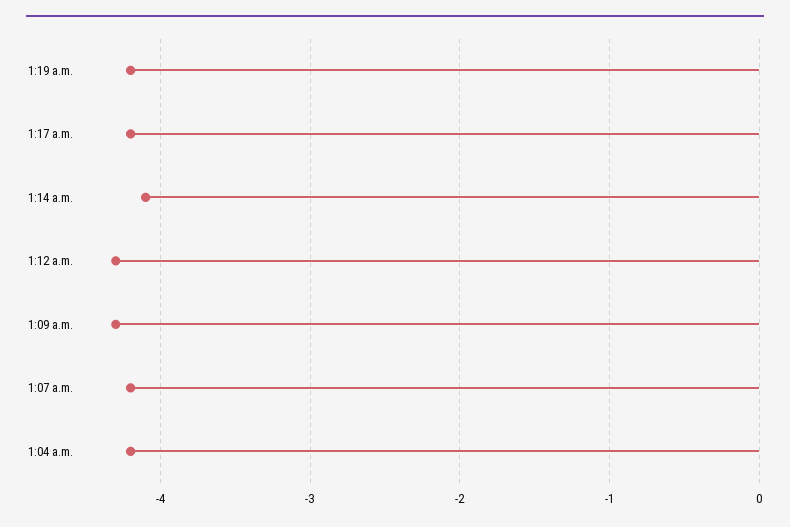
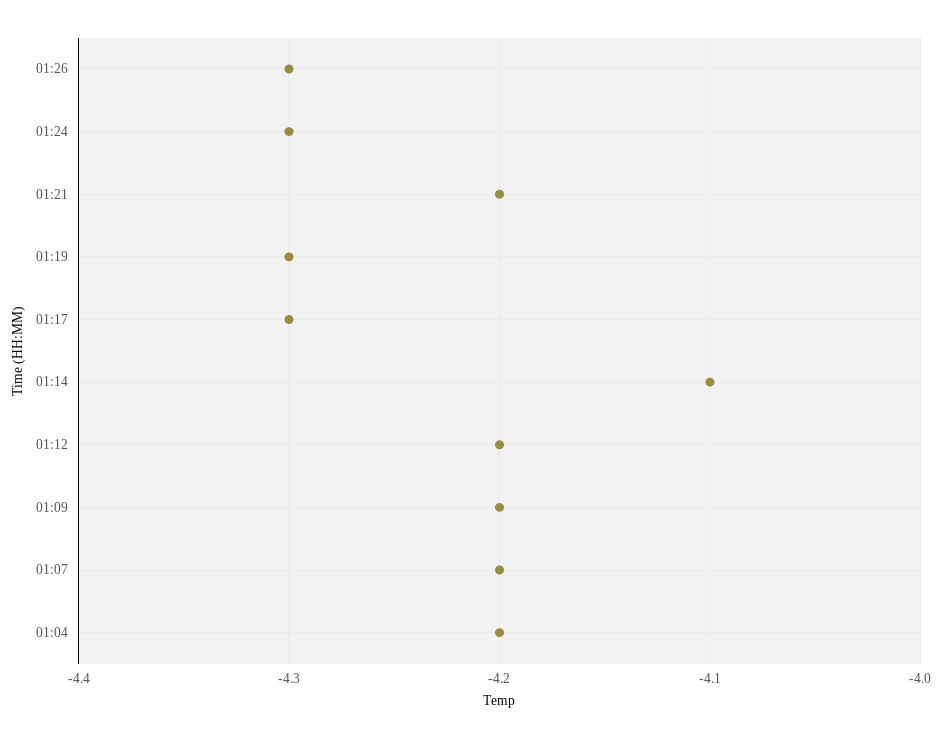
1:19 a.m.: -4.2 -> -4.3
1:17 a.m.: -4.2 -> -4.3
1:12 a.m.: -4.3 -> -4.2
1:09 a.m.: -4.3 -> -4.2
01:26: none -> -4.3
01:24: none -> -4.3
01:21: none -> -4.2

